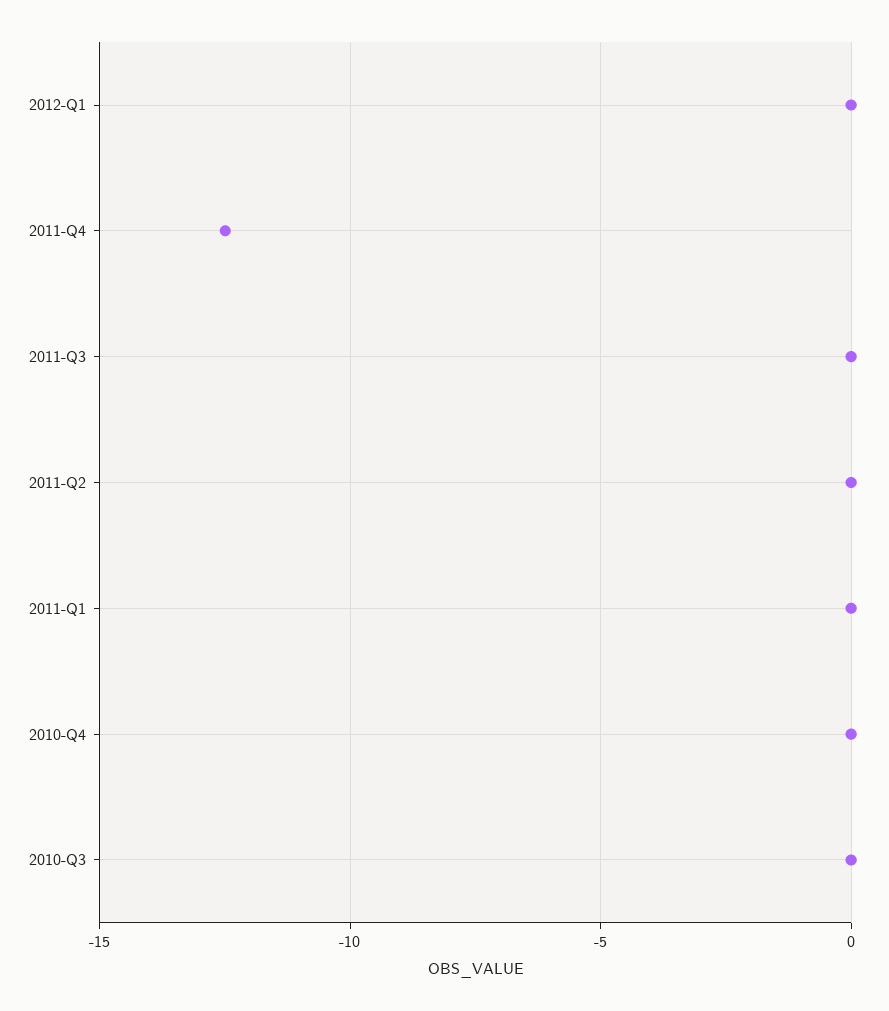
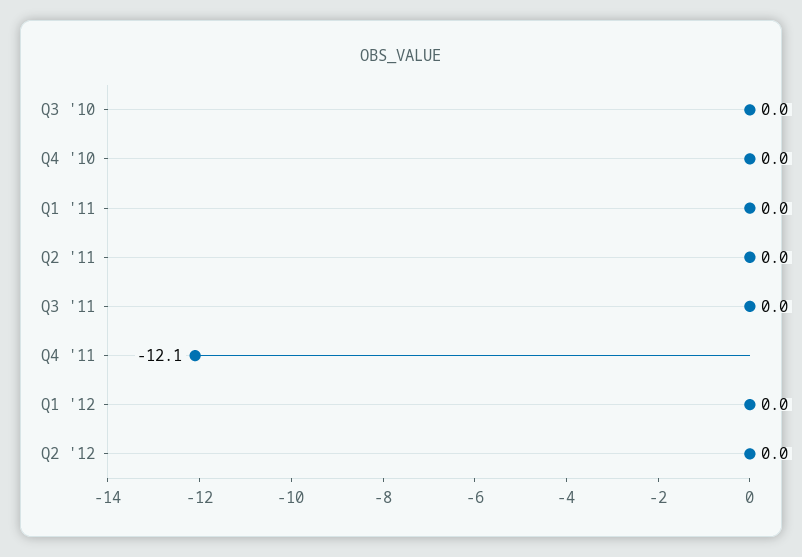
2011-Q4: -12.5 -> -12.1
Q2 '12: none -> 0

